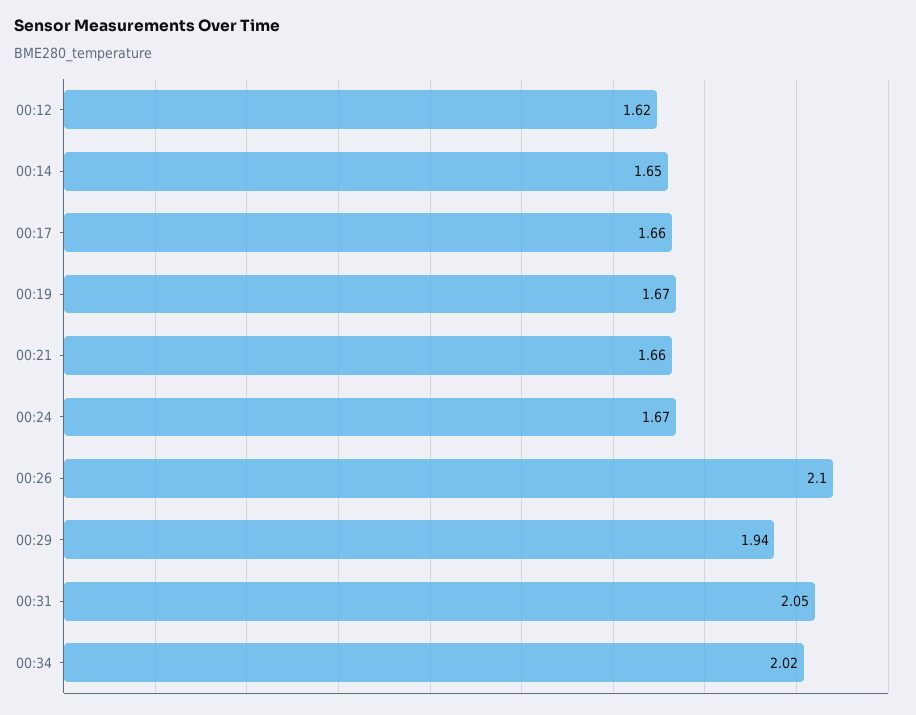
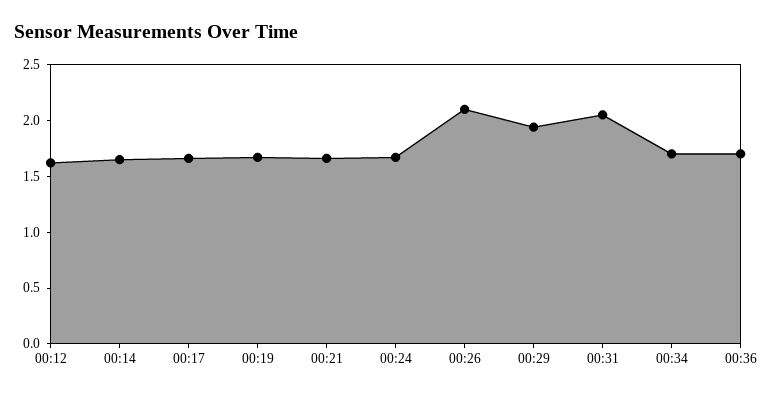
00:34: 2.02 -> 1.7
00:36: none -> 1.7

